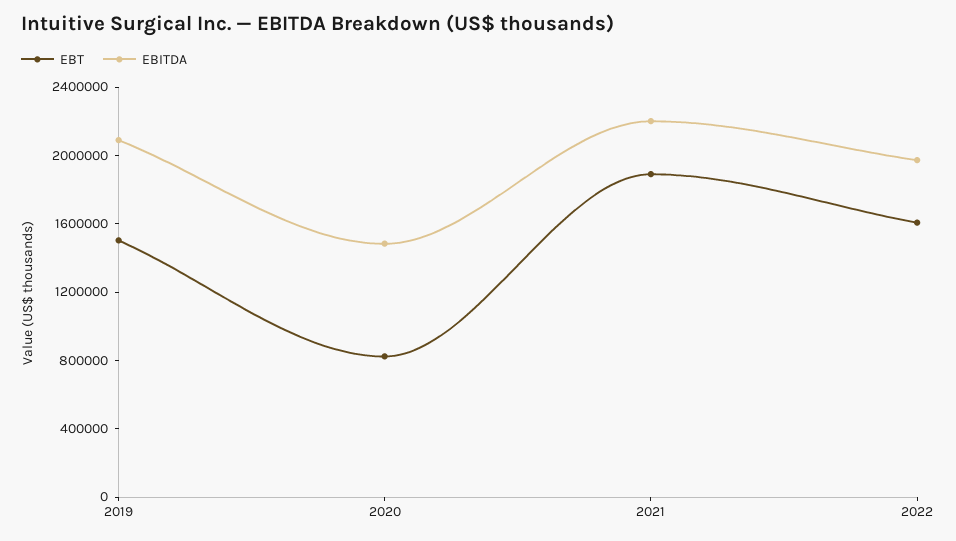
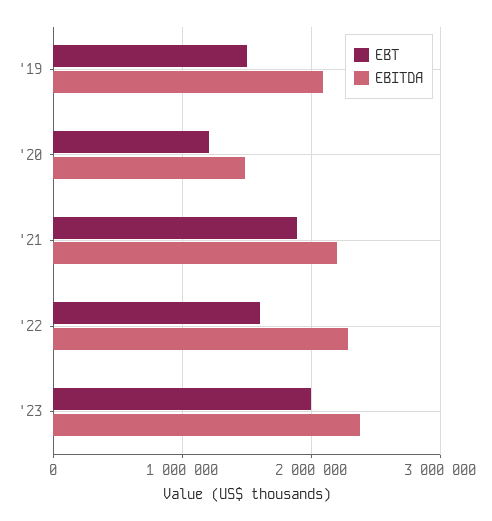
EBT, 2020: 800000 -> 1200000
EBITDA, 2022: 2000000 -> 2300000
EBT, '23: none -> 2000000
EBITDA, '23: none -> 2400000

